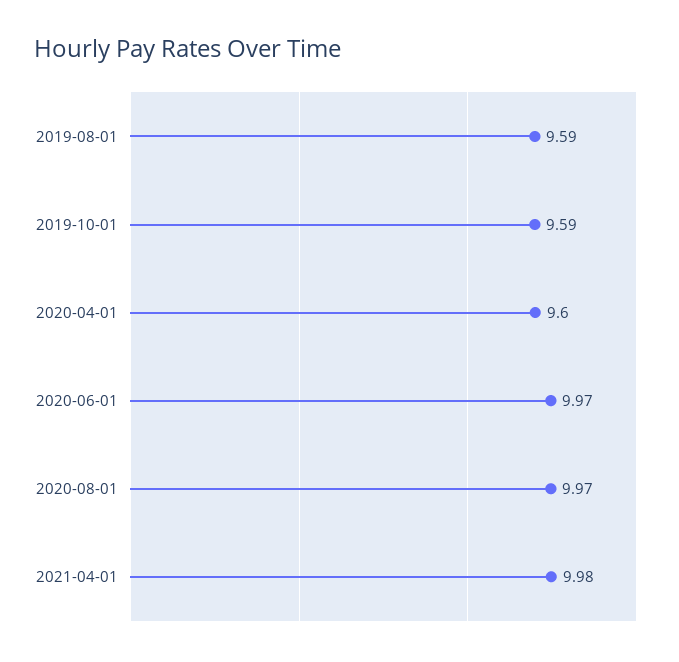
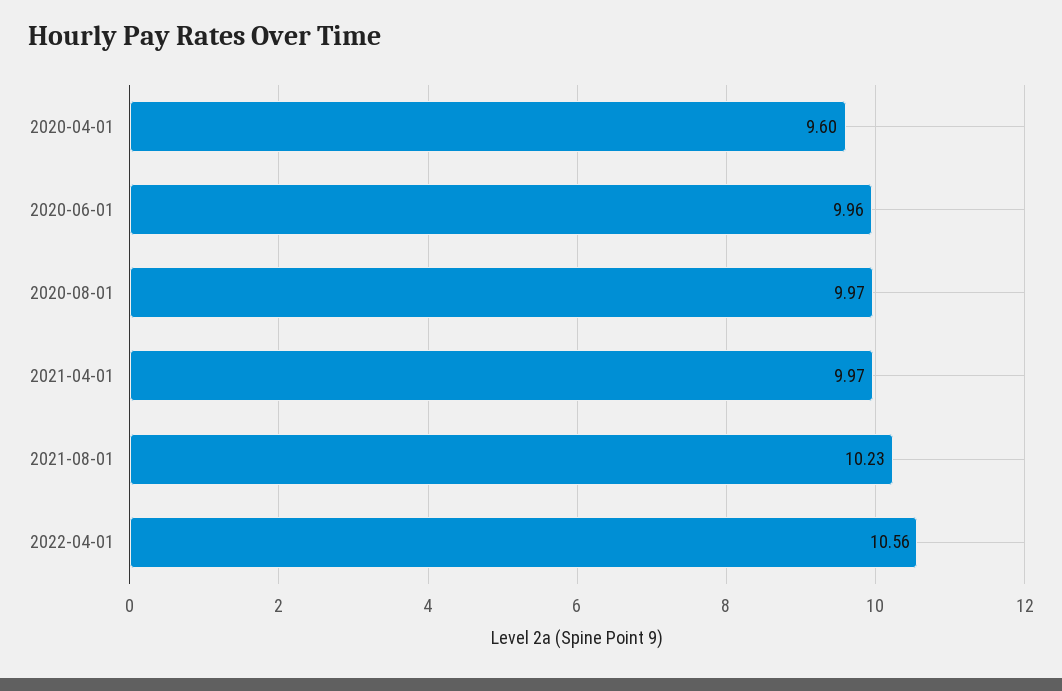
2019-08-01: 9.59 -> none
2019-10-01: 9.59 -> none
2020-06-01: 9.97 -> 9.96
2021-04-01: 9.98 -> 9.97
2021-08-01: none -> 10.23
2022-04-01: none -> 10.56

